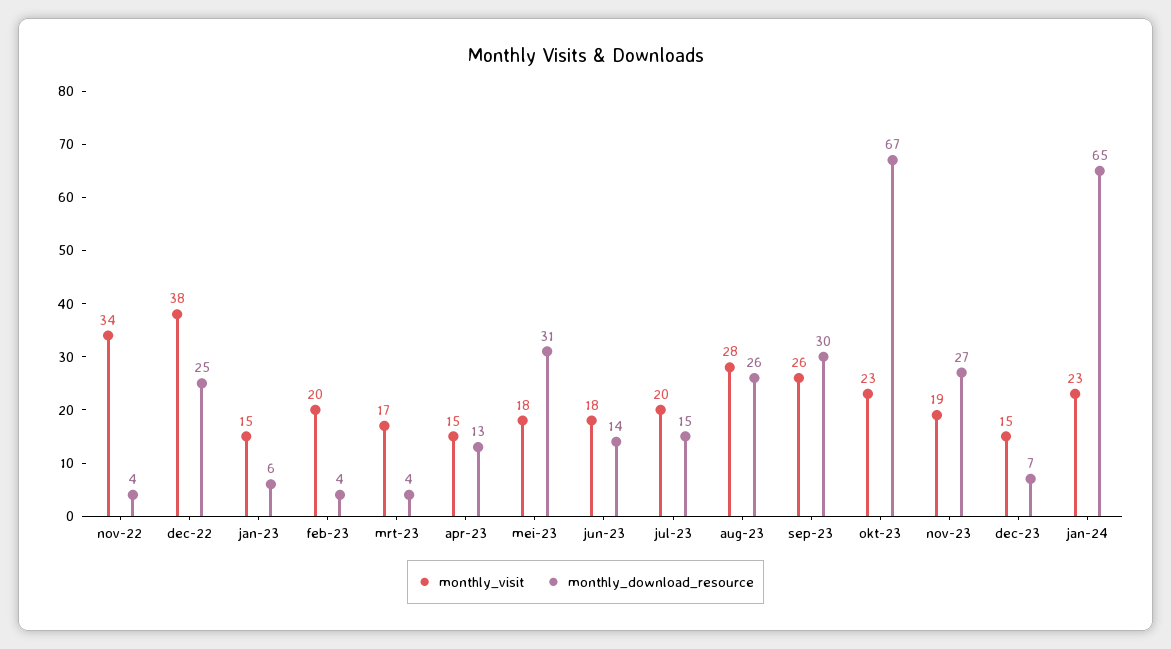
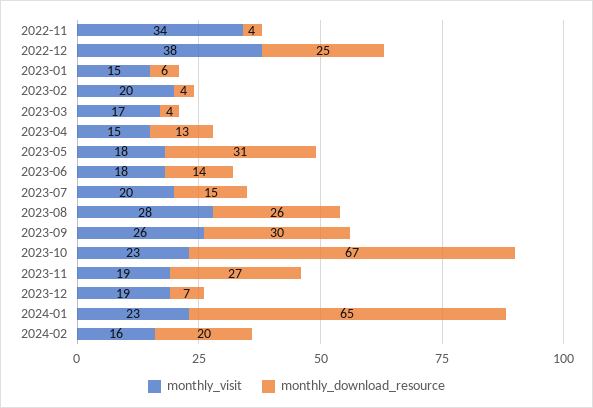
monthly_visit, dec-23: 15 -> 19
monthly_visit, 2024-02: none -> 16
monthly_download_resource, 2024-02: none -> 20

